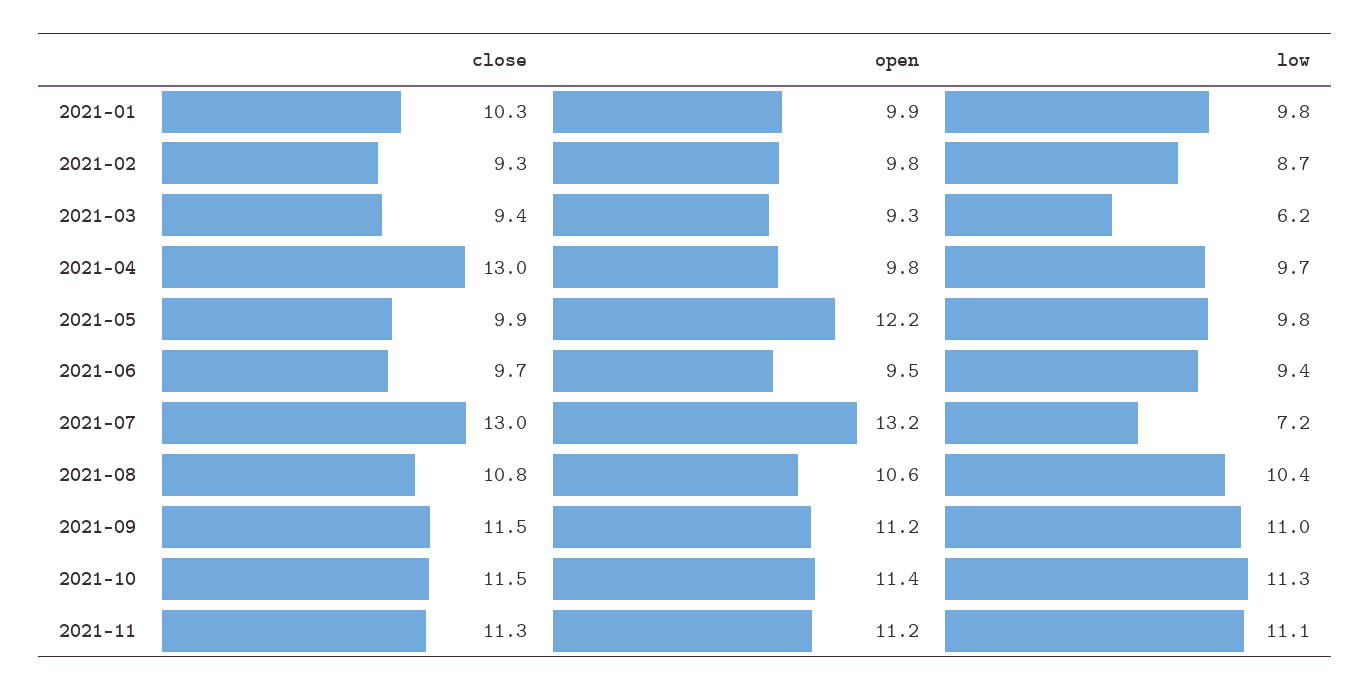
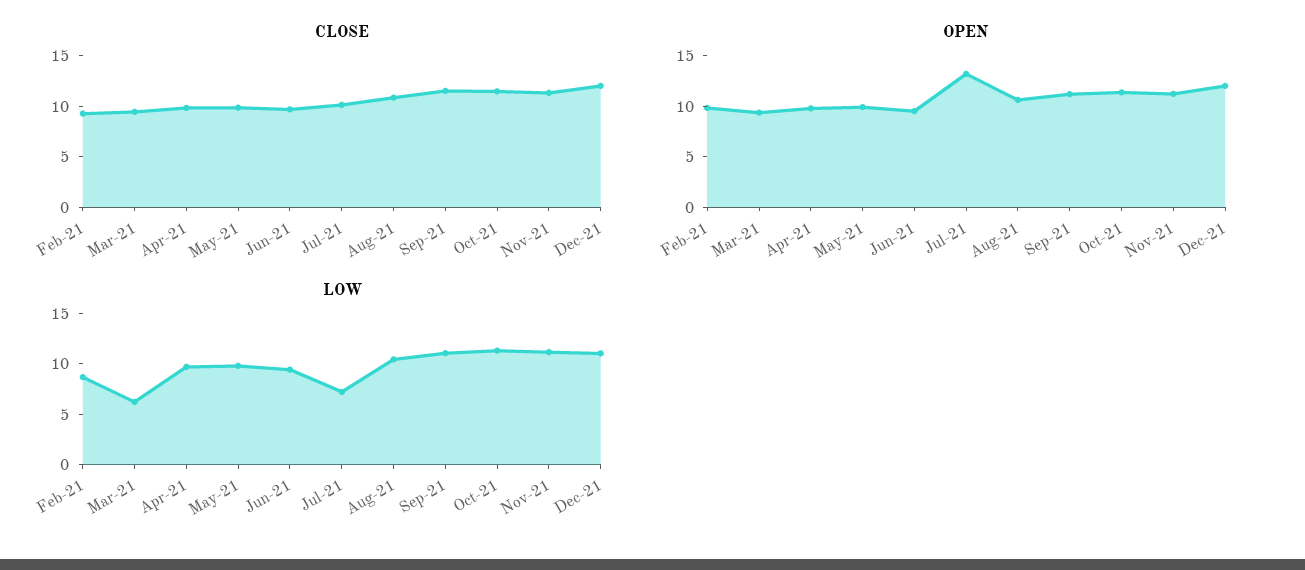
close, 2021-01: 10.3 -> none
open, 2021-01: 9.9 -> none
low, 2021-01: 9.8 -> none
close, 2021-04: 13 -> 10
open, 2021-05: 12.2 -> 10
close, 2021-07: 13 -> 10
close, Dec-21: none -> 12
open, Dec-21: none -> 12
low, Dec-21: none -> 11

